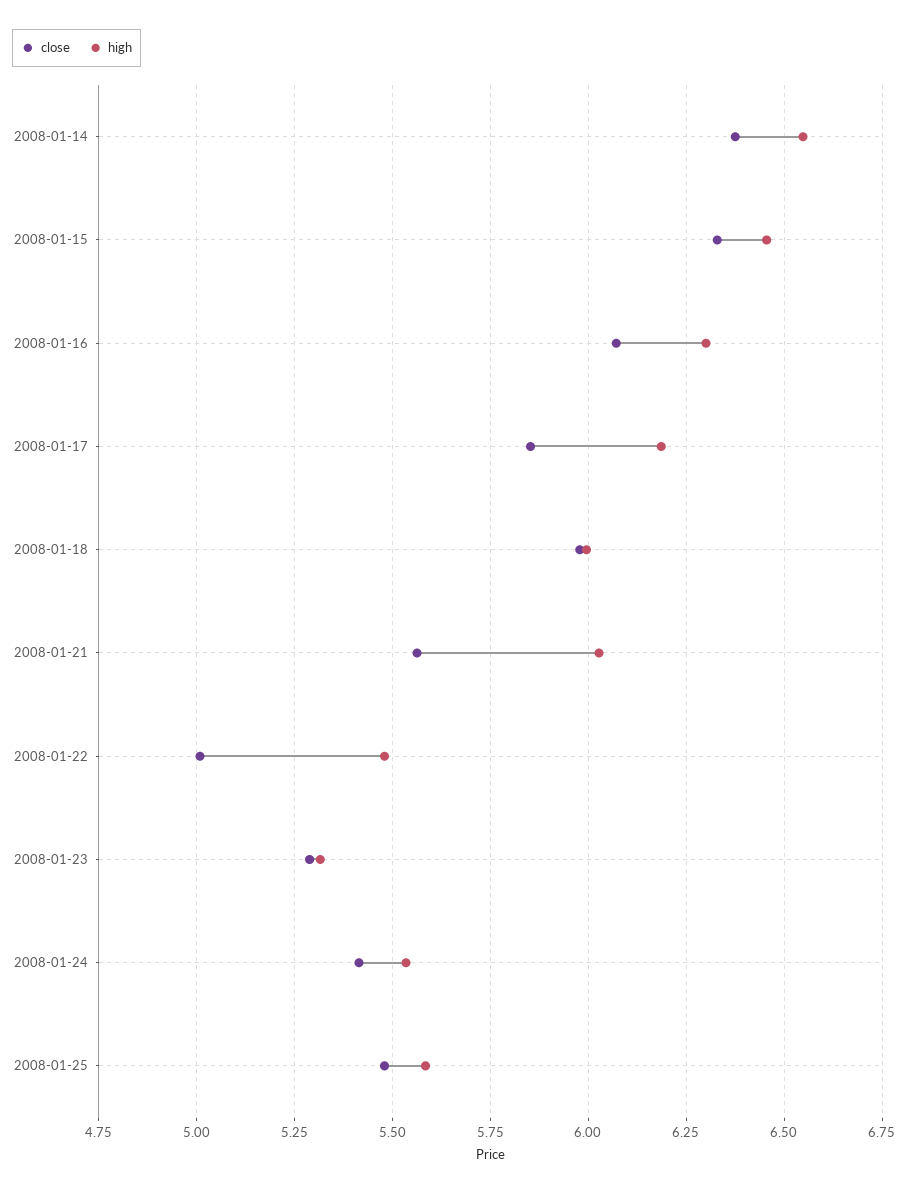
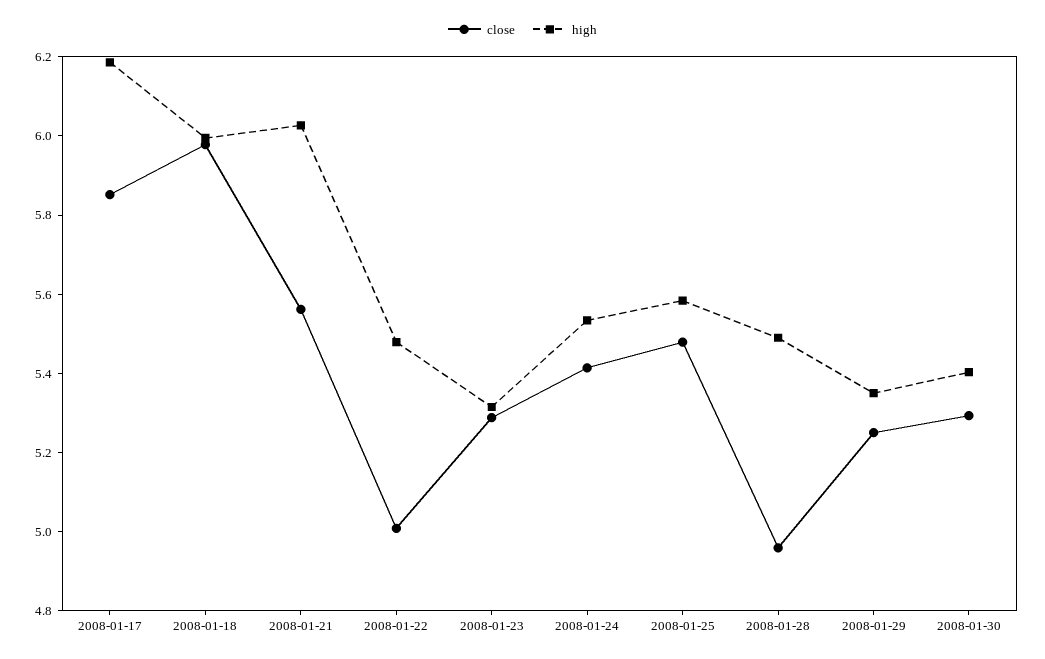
close, 2008-01-14: 6.375 -> none
high, 2008-01-14: 6.55 -> none
close, 2008-01-15: 6.325 -> none
high, 2008-01-15: 6.45 -> none
close, 2008-01-16: 6.075 -> none
high, 2008-01-16: 6.3 -> none
close, 2008-01-28: none -> 4.95
high, 2008-01-28: none -> 5.5
close, 2008-01-29: none -> 5.25
high, 2008-01-29: none -> 5.35
close, 2008-01-30: none -> 5.3
high, 2008-01-30: none -> 5.4

